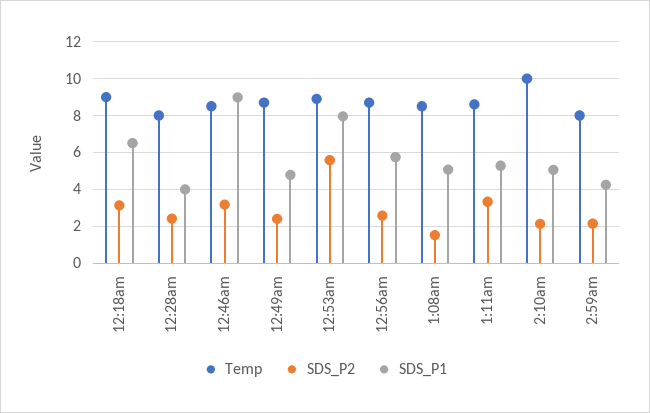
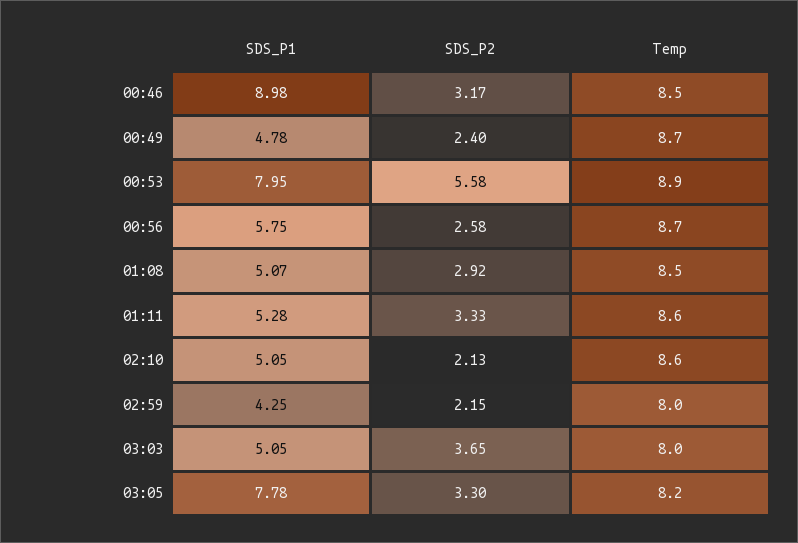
Temp, 12:18am: 9 -> none
SDS_P2, 12:18am: 3 -> none
SDS_P1, 12:18am: 6.5 -> none
Temp, 12:28am: 8 -> none
SDS_P2, 12:28am: 2.5 -> none
SDS_P1, 12:28am: 4 -> none
SDS_P2, 1:08am: 1.5 -> 2.92
Temp, 2:10am: 10 -> 8.6
SDS_P1, 03:03: none -> 5.05
SDS_P2, 03:03: none -> 3.65
Temp, 03:03: none -> 8
SDS_P1, 03:05: none -> 7.78
SDS_P2, 03:05: none -> 3.3
Temp, 03:05: none -> 8.2

